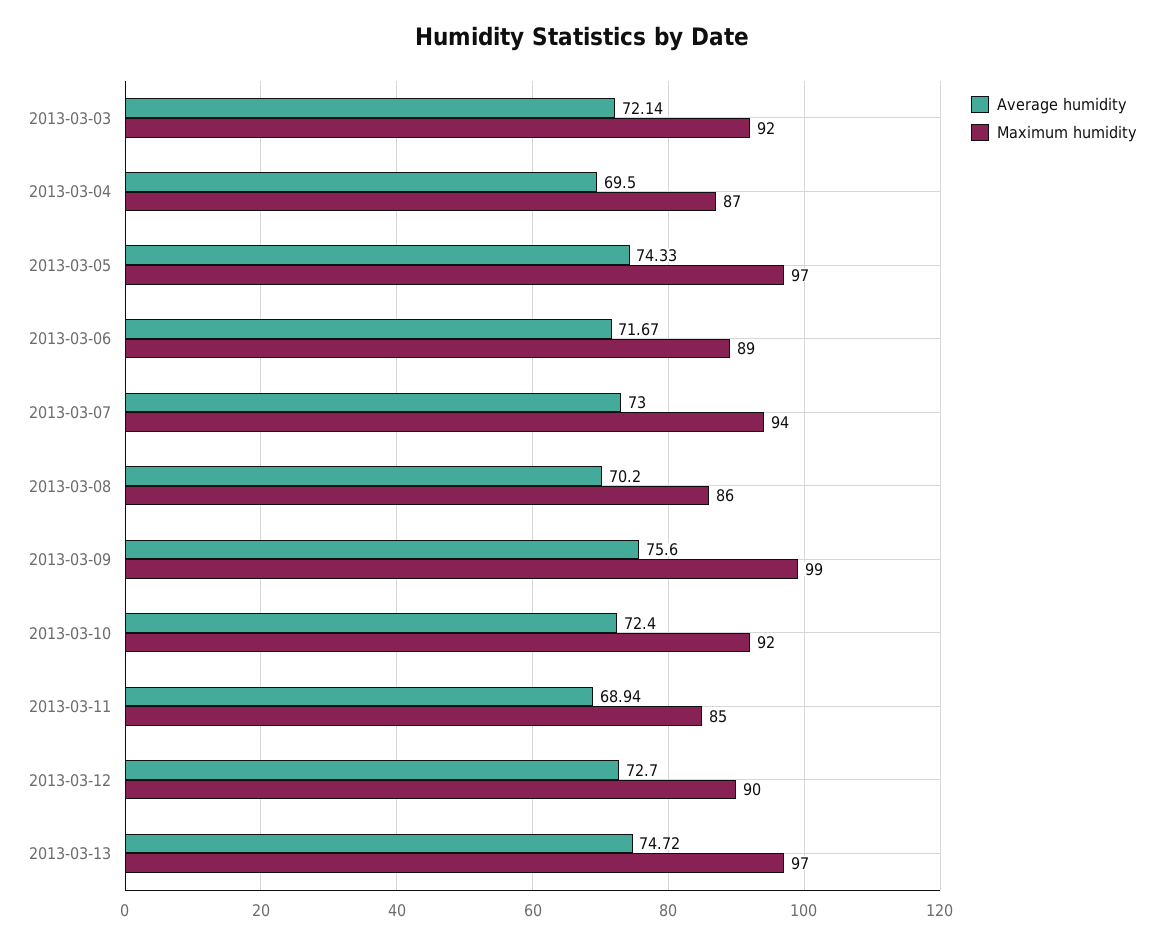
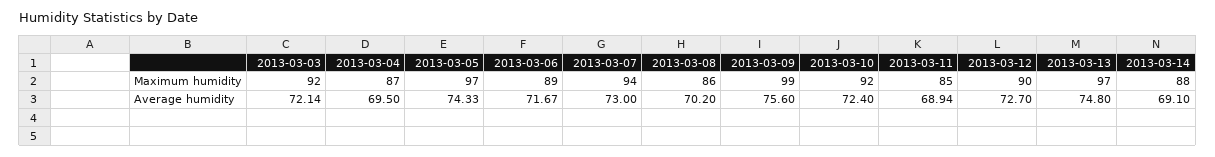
Average humidity, 2013-03-13: 74.72 -> 74.8
Maximum humidity, 2013-03-14: none -> 88
Average humidity, 2013-03-14: none -> 69.1

